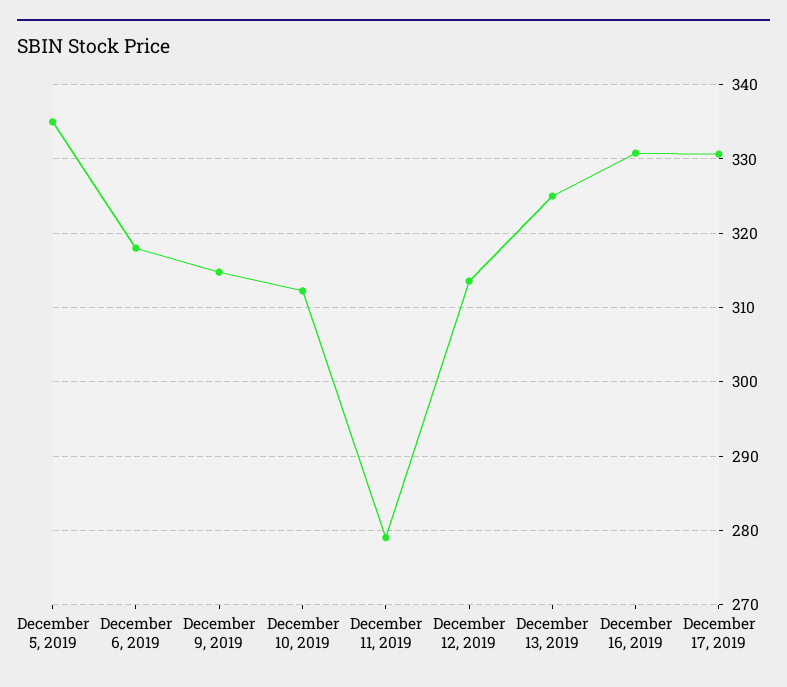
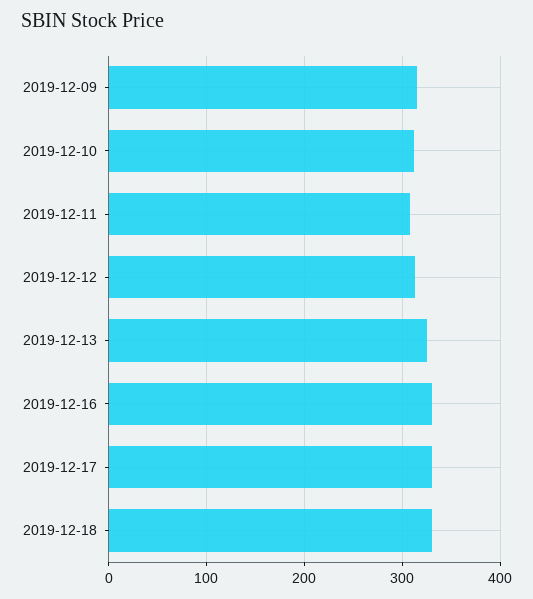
December 5, 2019: 335 -> none
December 6, 2019: 318 -> none
December 11, 2019: 279 -> 310
2019-12-18: none -> 330

